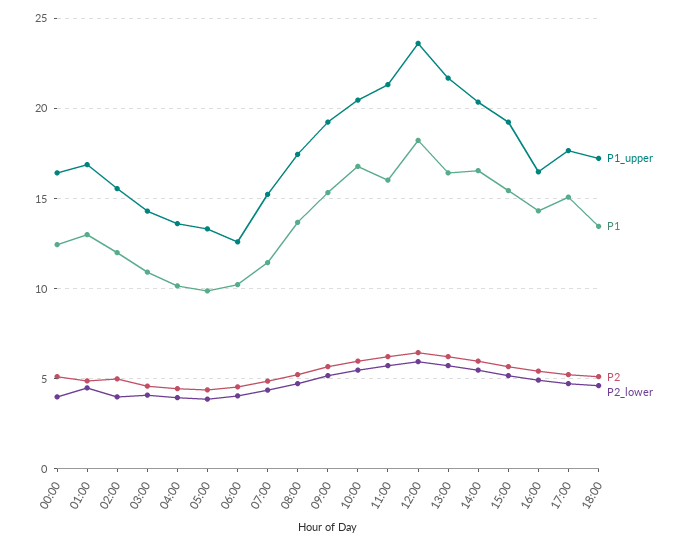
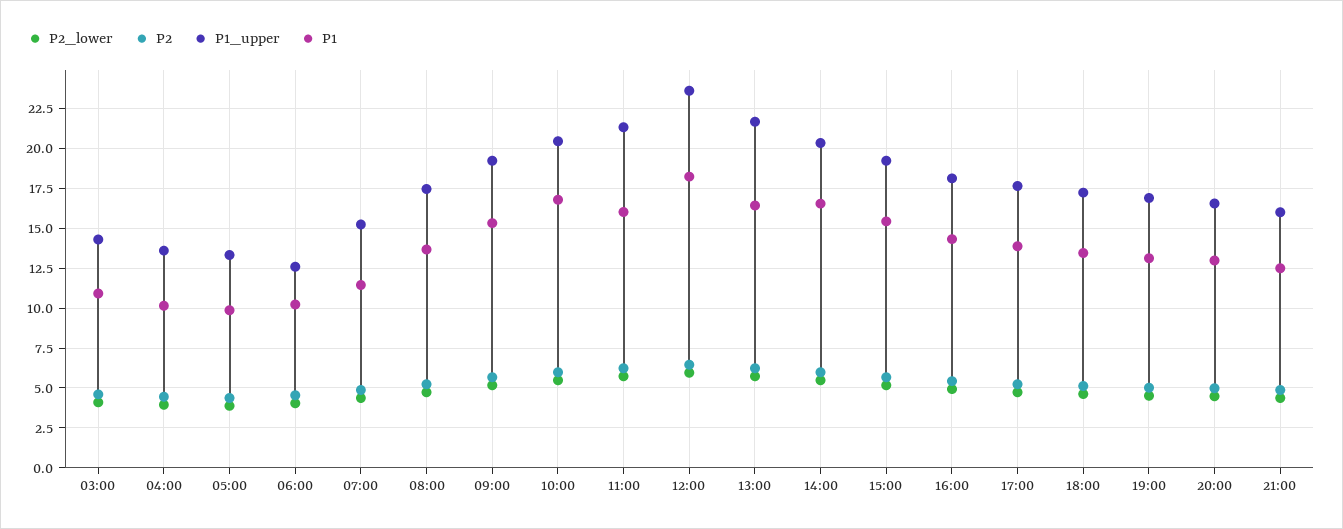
P1_upper, 00:00: 16.5 -> none
P1, 00:00: 12.5 -> none
P2, 00:00: 5 -> none
P2_lower, 00:00: 4 -> none
P1_upper, 01:00: 17 -> none
P1, 01:00: 13 -> none
P2, 01:00: 5 -> none
P2_lower, 01:00: 4.5 -> none
P1_upper, 02:00: 15.5 -> none
P1, 02:00: 12 -> none
P2, 02:00: 5 -> none
P2_lower, 02:00: 4 -> none
P1_upper, 16:00: 16.5 -> 18
P1, 17:00: 15 -> 14
P2_lower, 19:00: none -> 4.5
P2, 19:00: none -> 5
P1_upper, 19:00: none -> 17
P1, 19:00: none -> 13
P2_lower, 20:00: none -> 4.5
P2, 20:00: none -> 5
P1_upper, 20:00: none -> 16.5
P1, 20:00: none -> 13
P2_lower, 21:00: none -> 4.5
P2, 21:00: none -> 5
P1_upper, 21:00: none -> 16
P1, 21:00: none -> 12.5

